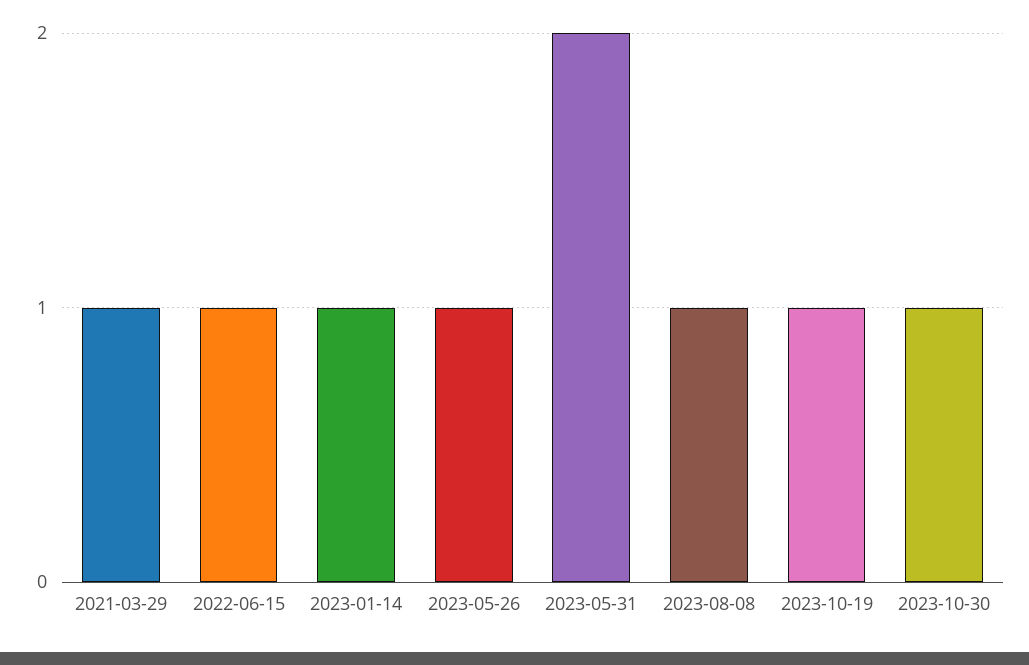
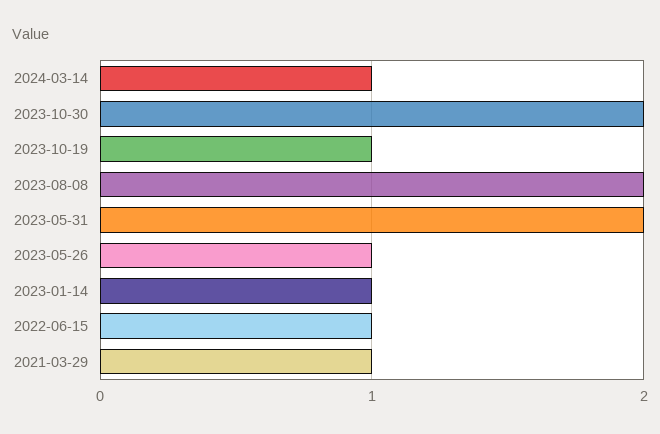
2023-08-08: 1 -> 2
2023-10-30: 1 -> 2
2024-03-14: none -> 1

